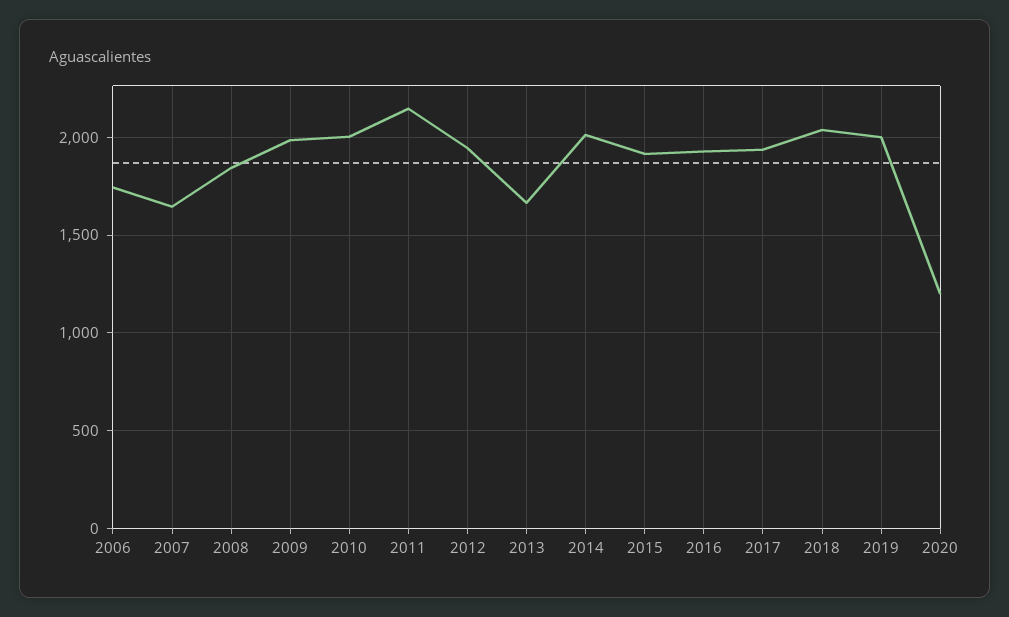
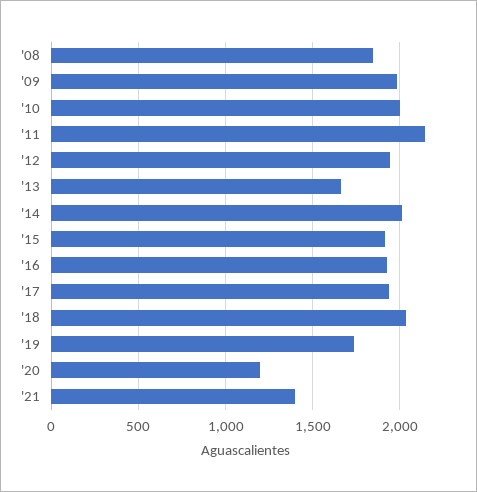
2006: 1750 -> none
2007: 1650 -> none
2019: 2000 -> 1750
'21: none -> 1400

